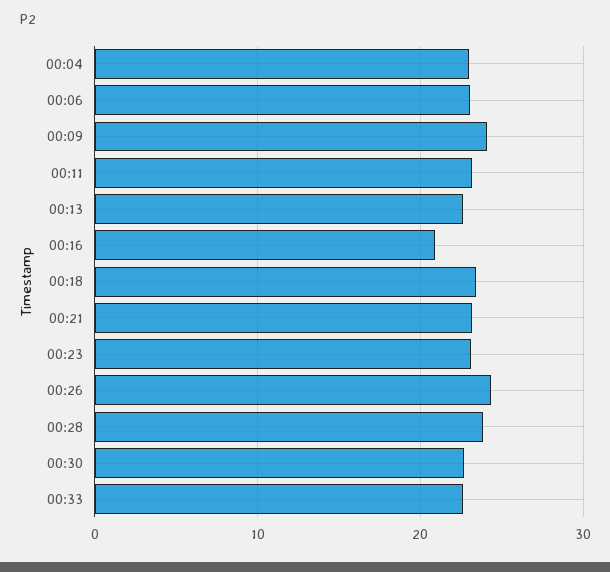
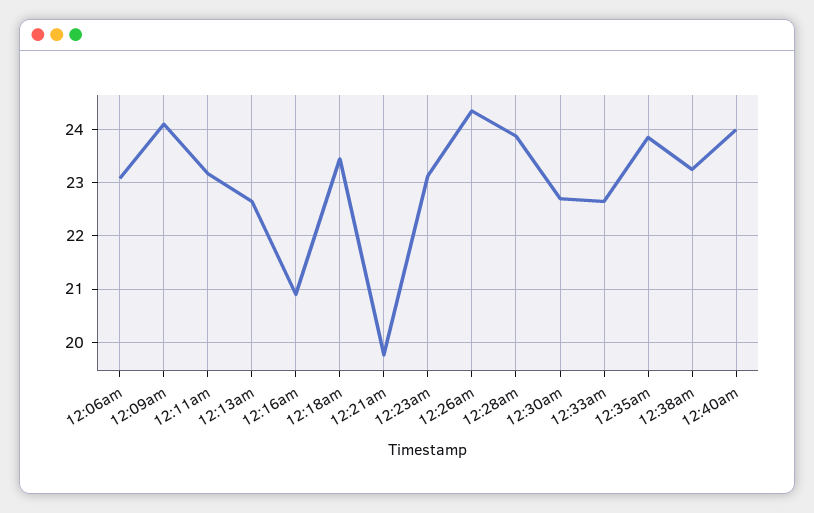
00:04: 23 -> none
00:21: 23 -> 19.8
12:35am: none -> 23.8
12:38am: none -> 23.2
12:40am: none -> 24

